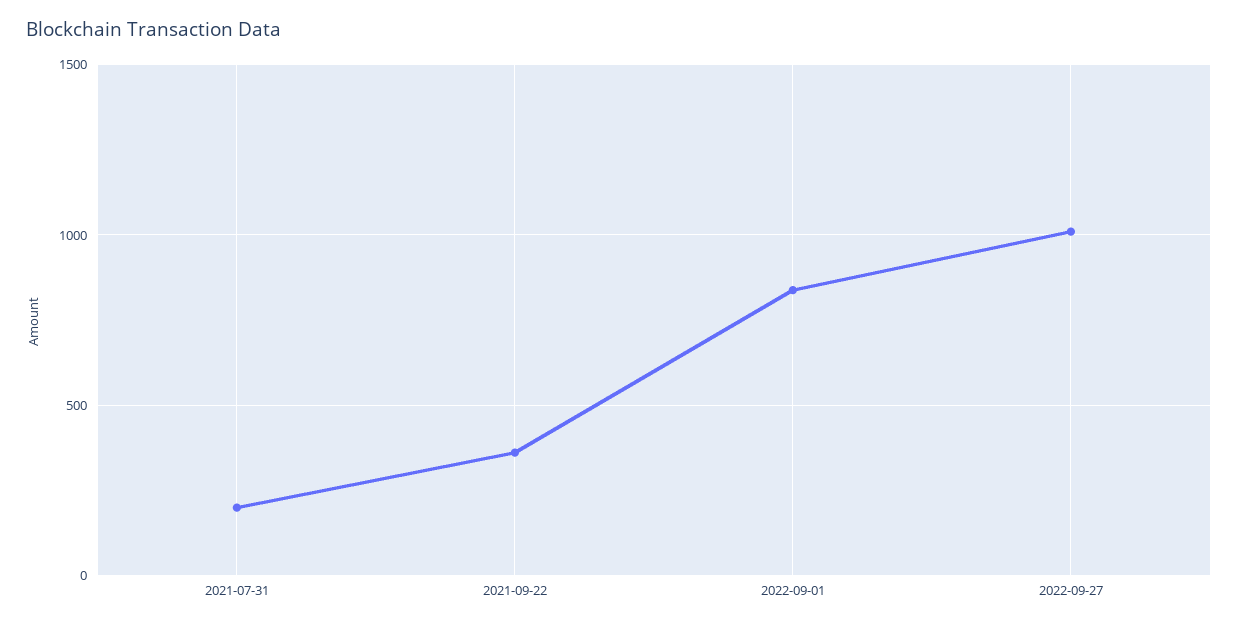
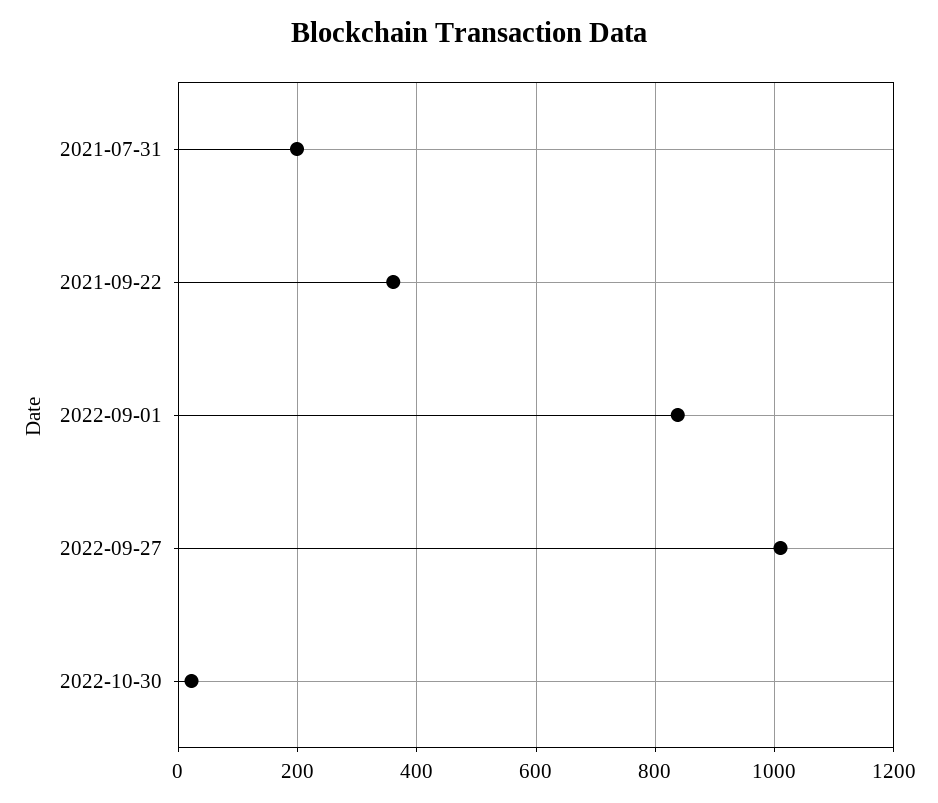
2022-10-30: none -> 20

